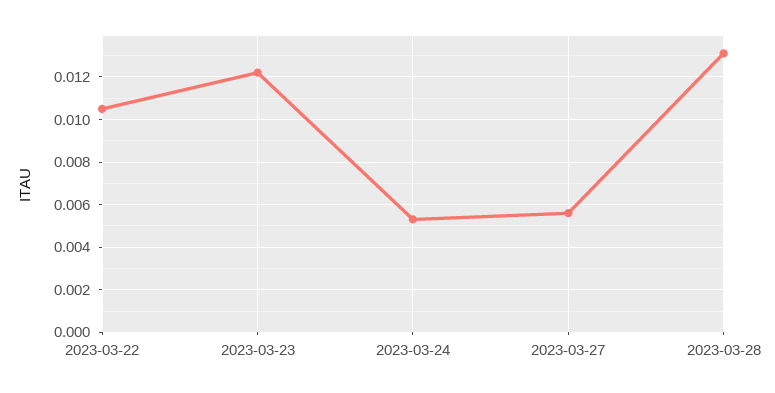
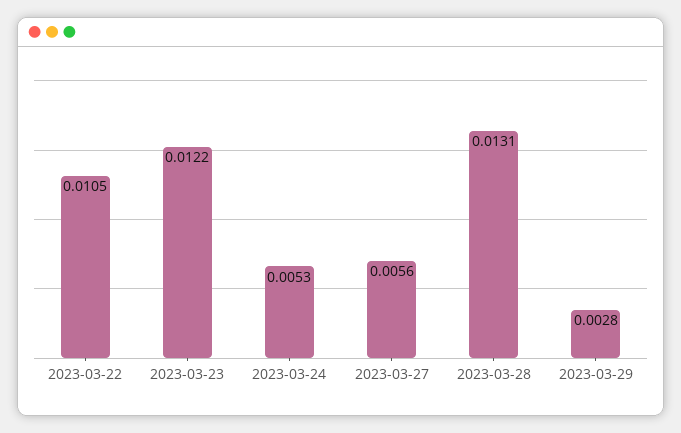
2023-03-29: none -> 0.0028

